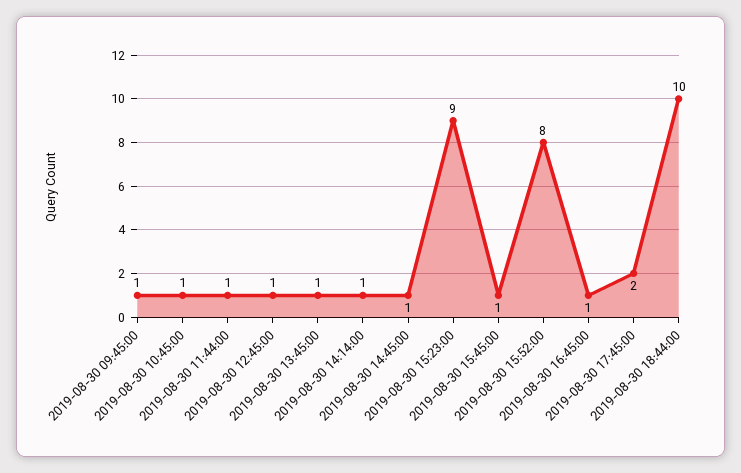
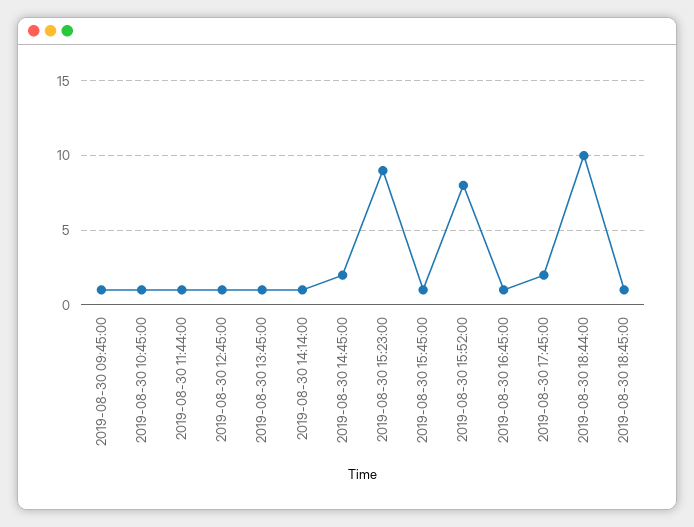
2019-08-30 14:45:00: 1 -> 2
2019-08-30 18:45:00: none -> 1

